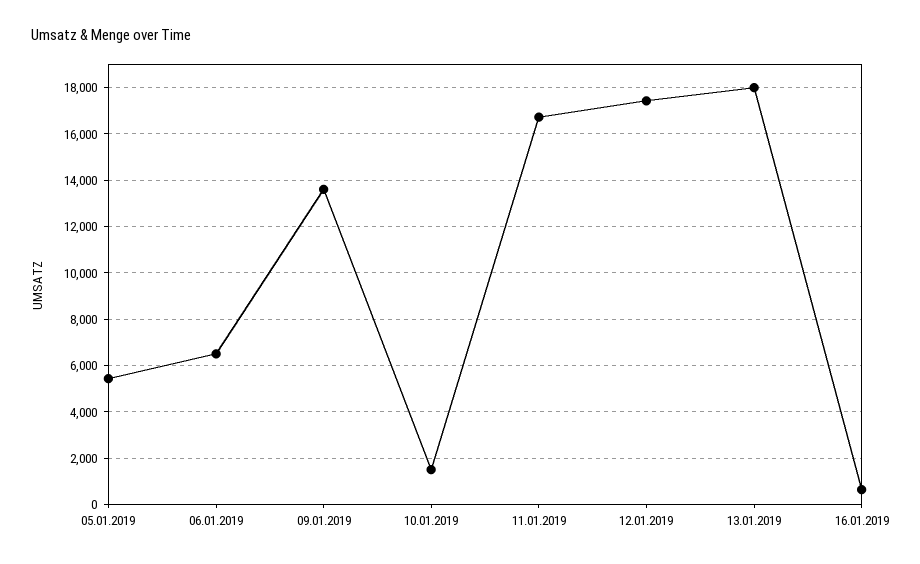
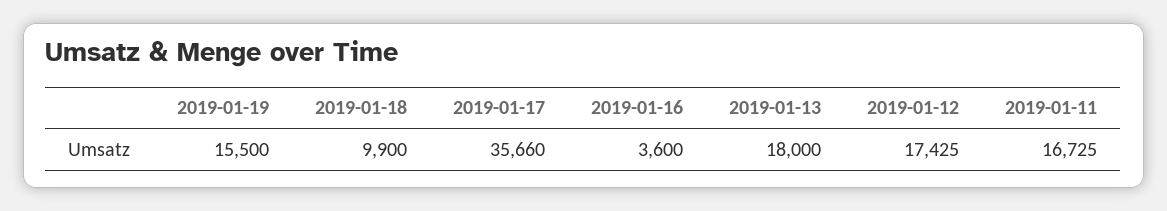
05.01.2019: 5500 -> none
06.01.2019: 6500 -> none
09.01.2019: 13500 -> none
10.01.2019: 1500 -> none
16.01.2019: 500 -> 3600
2019-01-19: none -> 15500
2019-01-18: none -> 9900
2019-01-17: none -> 35660

